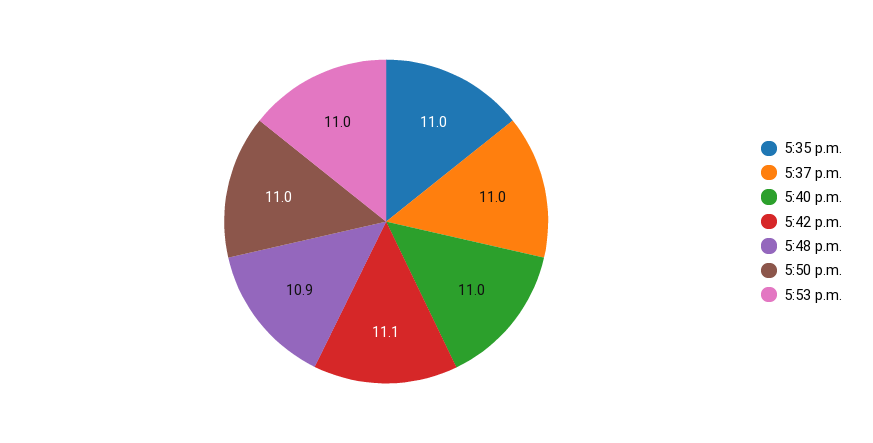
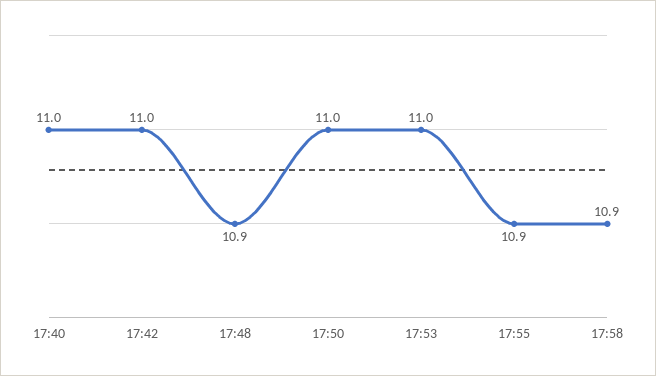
5:35 p.m.: 11 -> none
5:37 p.m.: 11 -> none
5:42 p.m.: 11.1 -> 11
17:55: none -> 10.9
17:58: none -> 10.9

